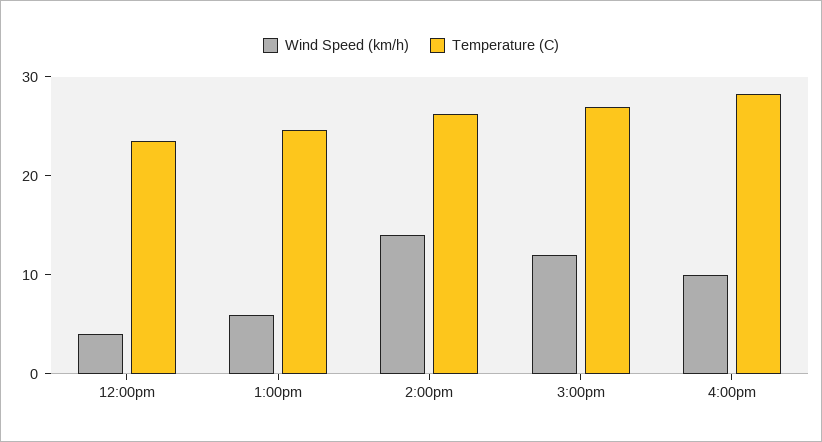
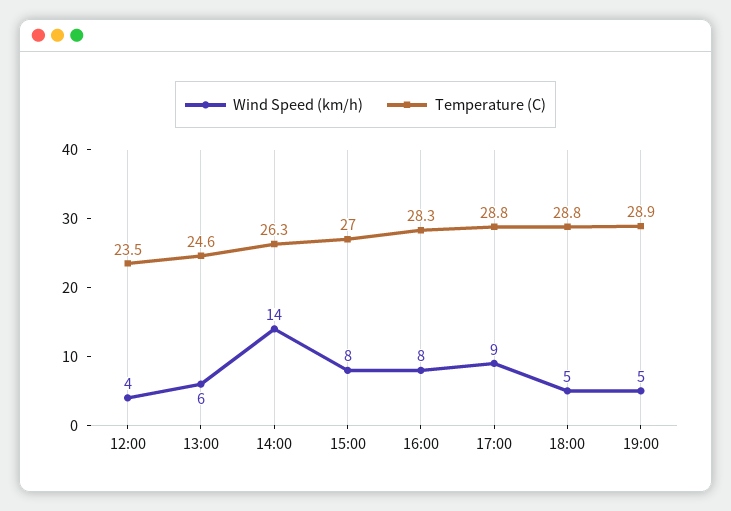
Wind Speed (km/h), 3:00pm: 12 -> 8
Wind Speed (km/h), 4:00pm: 10 -> 8
Wind Speed (km/h), 17:00: none -> 9
Temperature (C), 17:00: none -> 28.8
Wind Speed (km/h), 18:00: none -> 5
Temperature (C), 18:00: none -> 28.8
Wind Speed (km/h), 19:00: none -> 5
Temperature (C), 19:00: none -> 28.9

